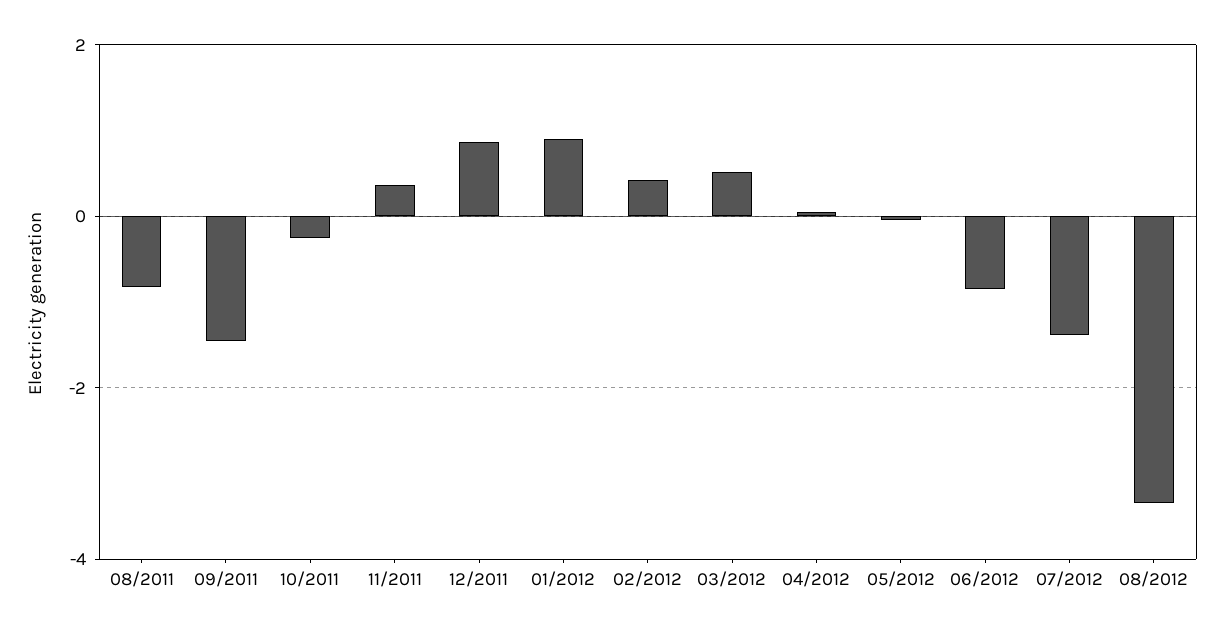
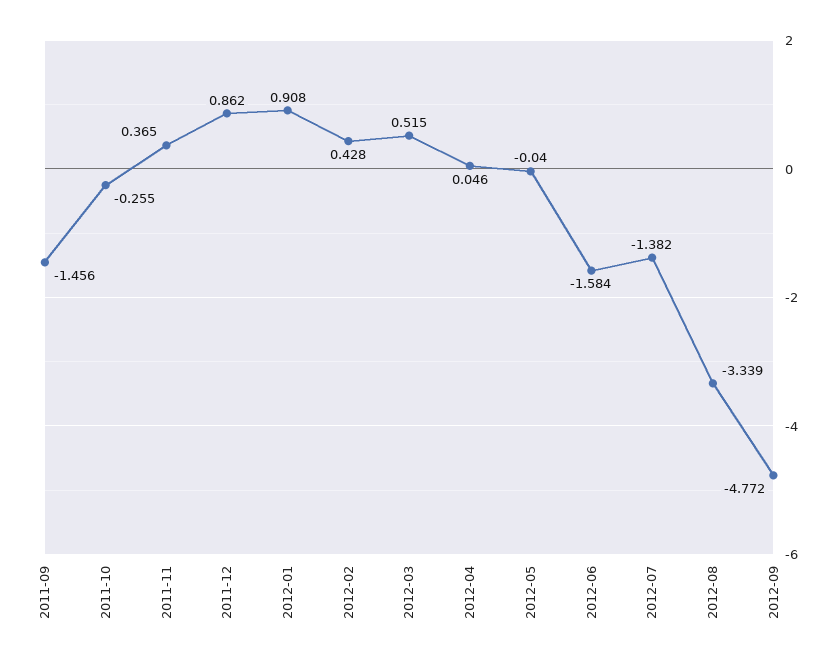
08/2011: -0.8 -> none
06/2012: -0.8 -> -1.584
2012-09: none -> -4.772

